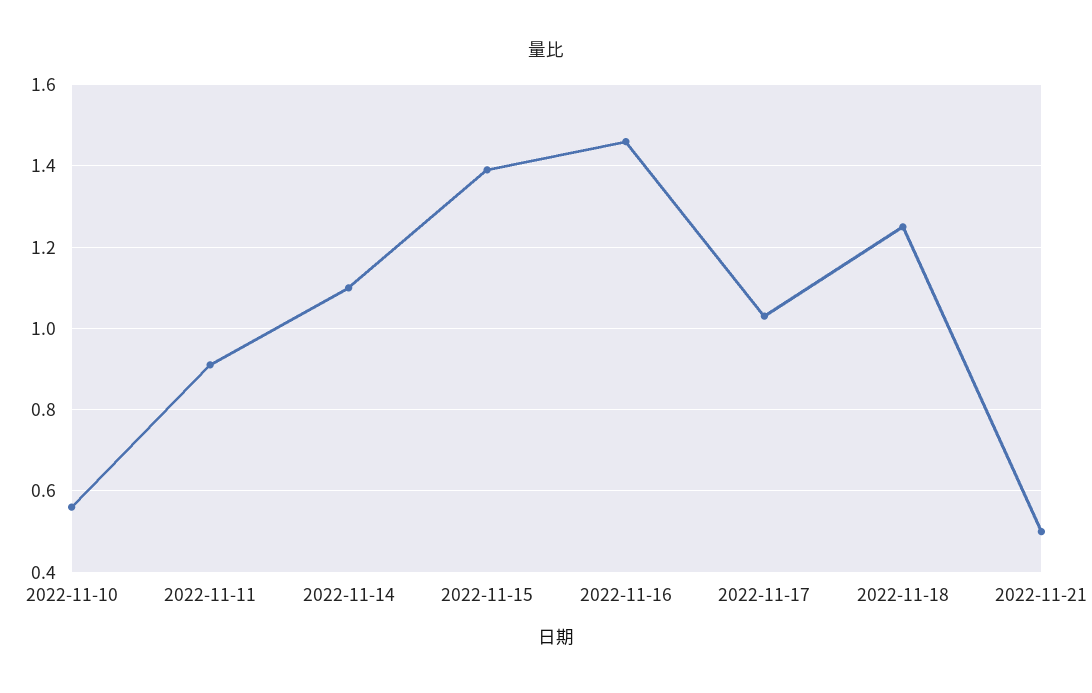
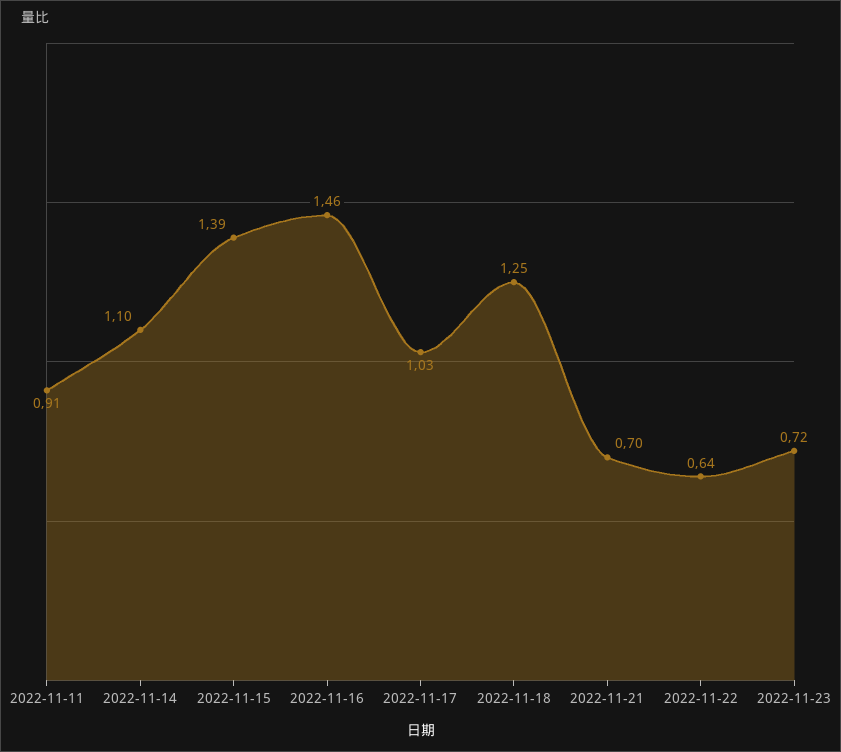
2022-11-10: 0.55 -> none
2022-11-21: 0.5 -> 0.7
2022-11-22: none -> 0.64
2022-11-23: none -> 0.72

